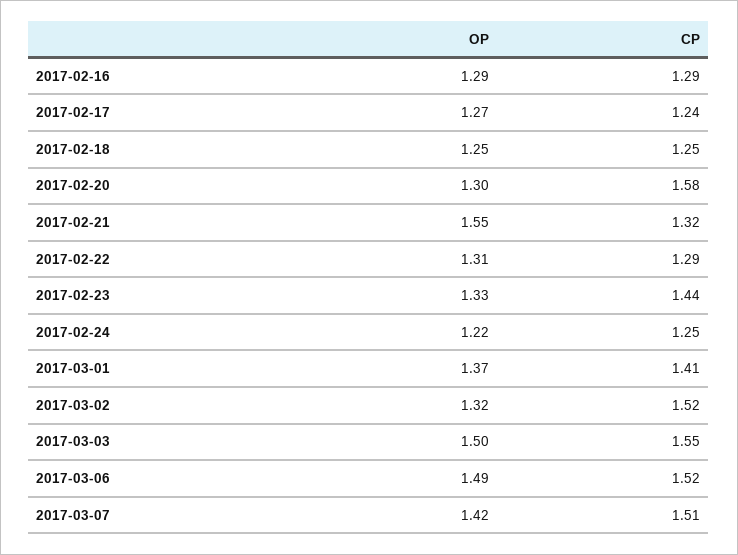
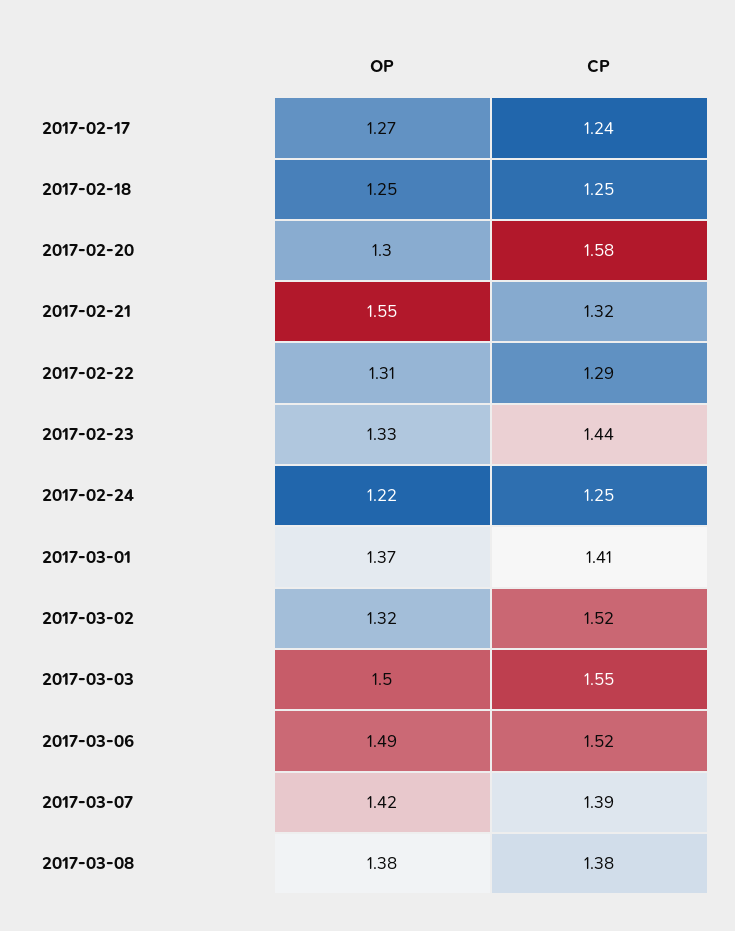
OP, 2017-02-16: 1.29 -> none
CP, 2017-02-16: 1.29 -> none
CP, 2017-03-07: 1.51 -> 1.39
OP, 2017-03-08: none -> 1.38
CP, 2017-03-08: none -> 1.38

